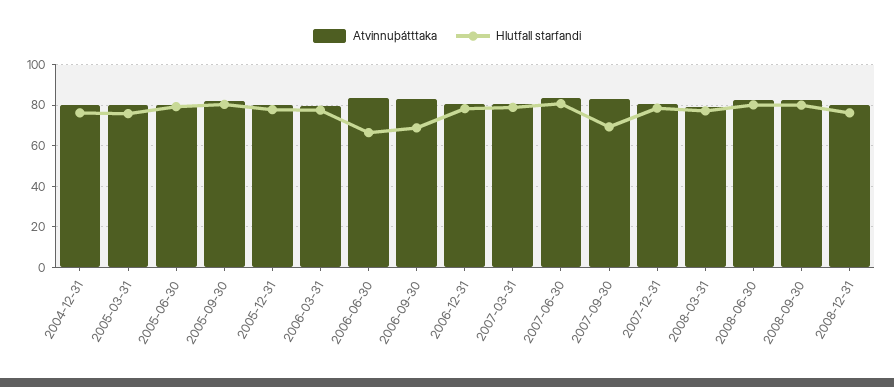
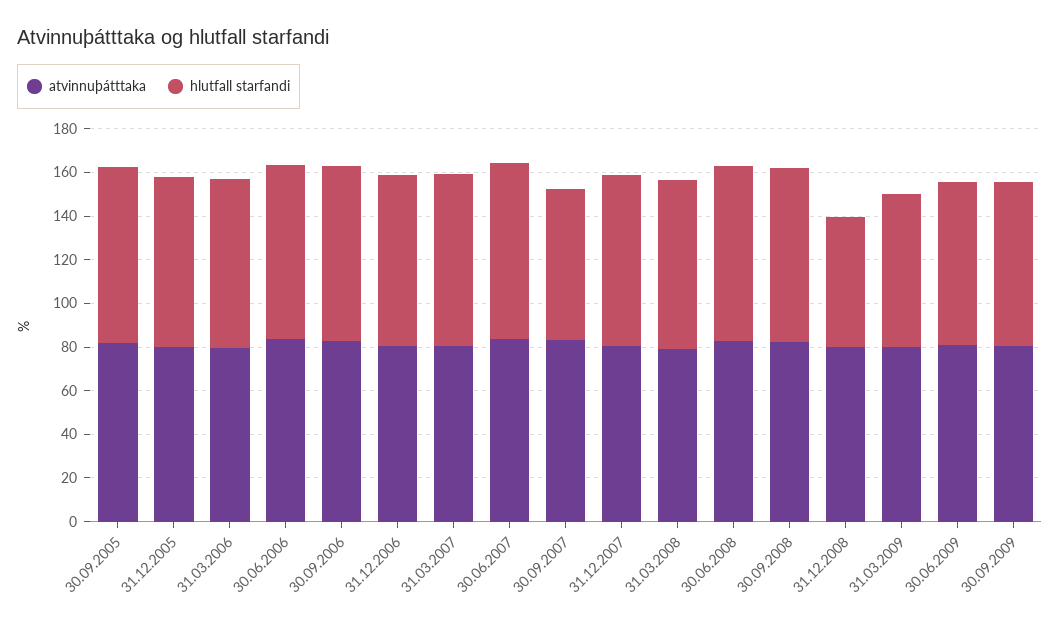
Atvinnuþátttaka, 2004-12-31: 80 -> none
Hlutfall starfandi, 2004-12-31: 75 -> none
Atvinnuþátttaka, 2005-03-31: 80 -> none
Hlutfall starfandi, 2005-03-31: 75 -> none
Atvinnuþátttaka, 2005-06-30: 80 -> none
Hlutfall starfandi, 2005-06-30: 80 -> none
Hlutfall starfandi, 2006-06-30: 65 -> 80
Hlutfall starfandi, 2006-09-30: 70 -> 80
Hlutfall starfandi, 2008-12-31: 75 -> 60
Atvinnuþátttaka, 31.03.2009: none -> 80
Hlutfall starfandi, 31.03.2009: none -> 70
Atvinnuþátttaka, 30.06.2009: none -> 80
Hlutfall starfandi, 30.06.2009: none -> 75
Atvinnuþátttaka, 30.09.2009: none -> 80
Hlutfall starfandi, 30.09.2009: none -> 75

